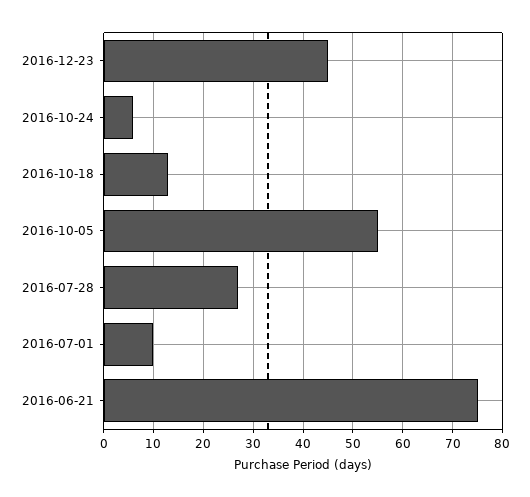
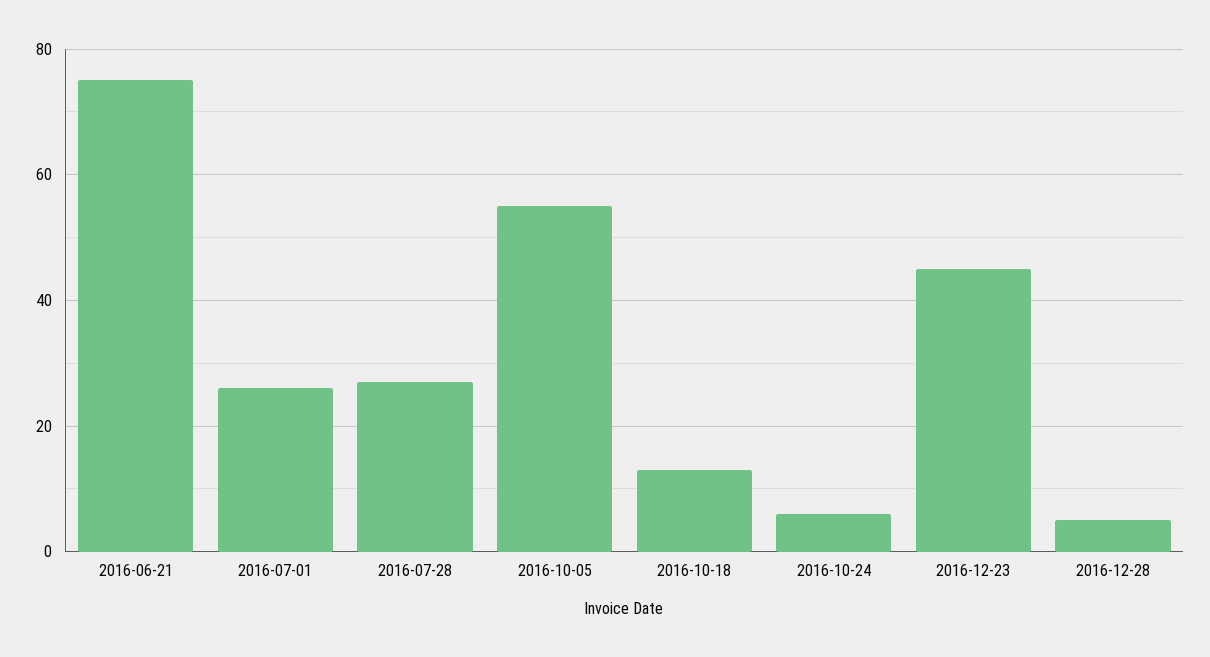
2016-07-01: 10 -> 25
2016-12-28: none -> 5

